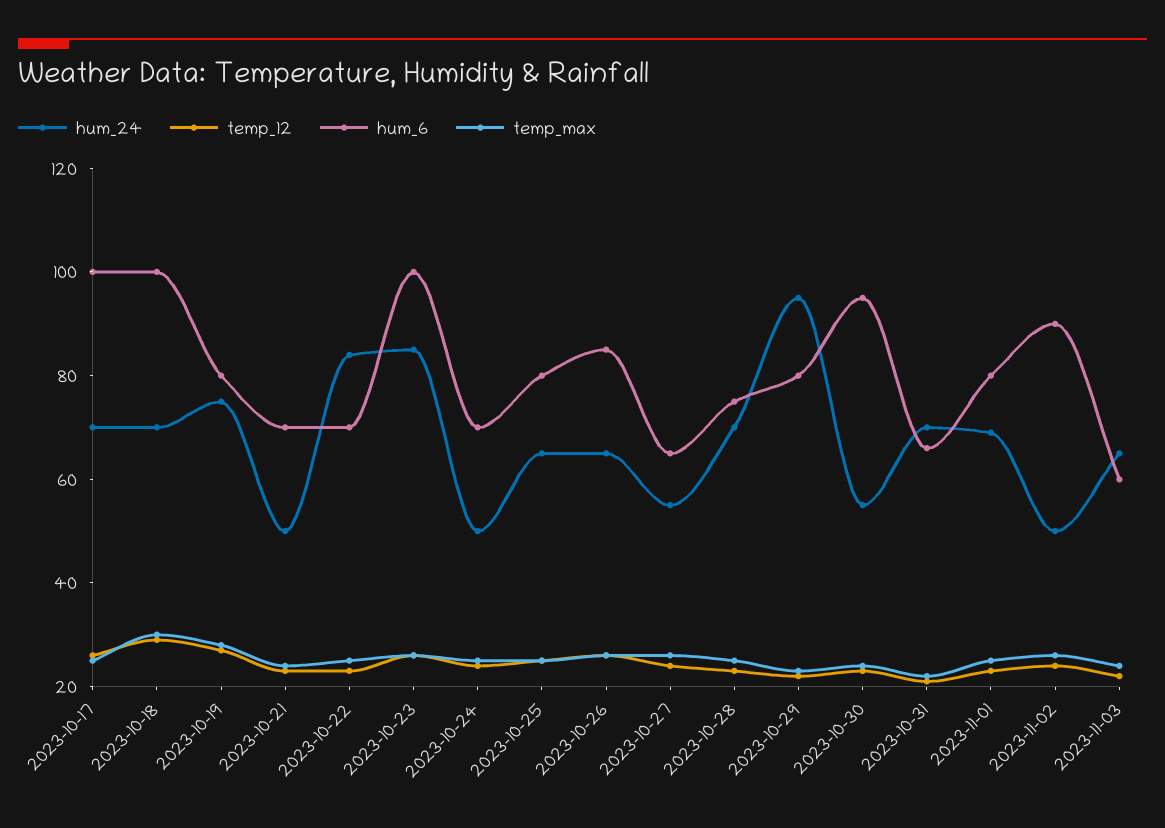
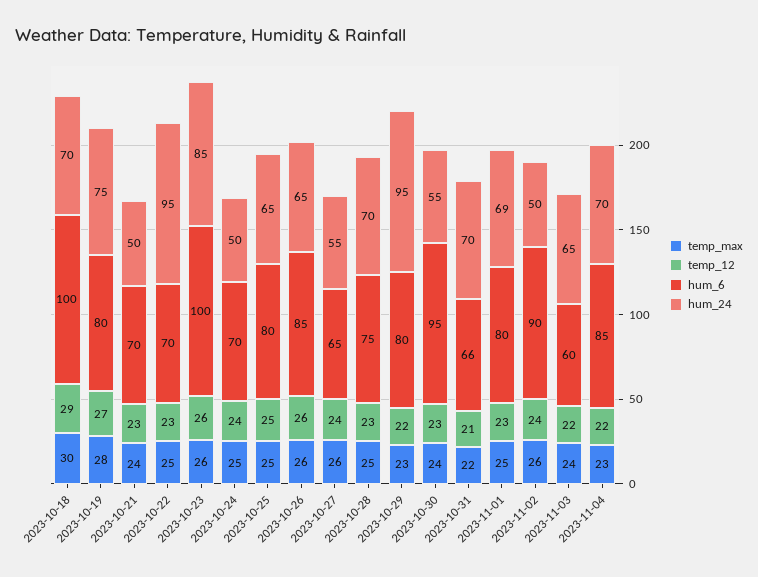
hum_24, 2023-10-17: 70 -> none
temp_12, 2023-10-17: 25 -> none
hum_6, 2023-10-17: 100 -> none
temp_max, 2023-10-17: 25 -> none
hum_24, 2023-10-22: 85 -> 95
temp_max, 2023-11-04: none -> 23
temp_12, 2023-11-04: none -> 22
hum_6, 2023-11-04: none -> 85
hum_24, 2023-11-04: none -> 70

